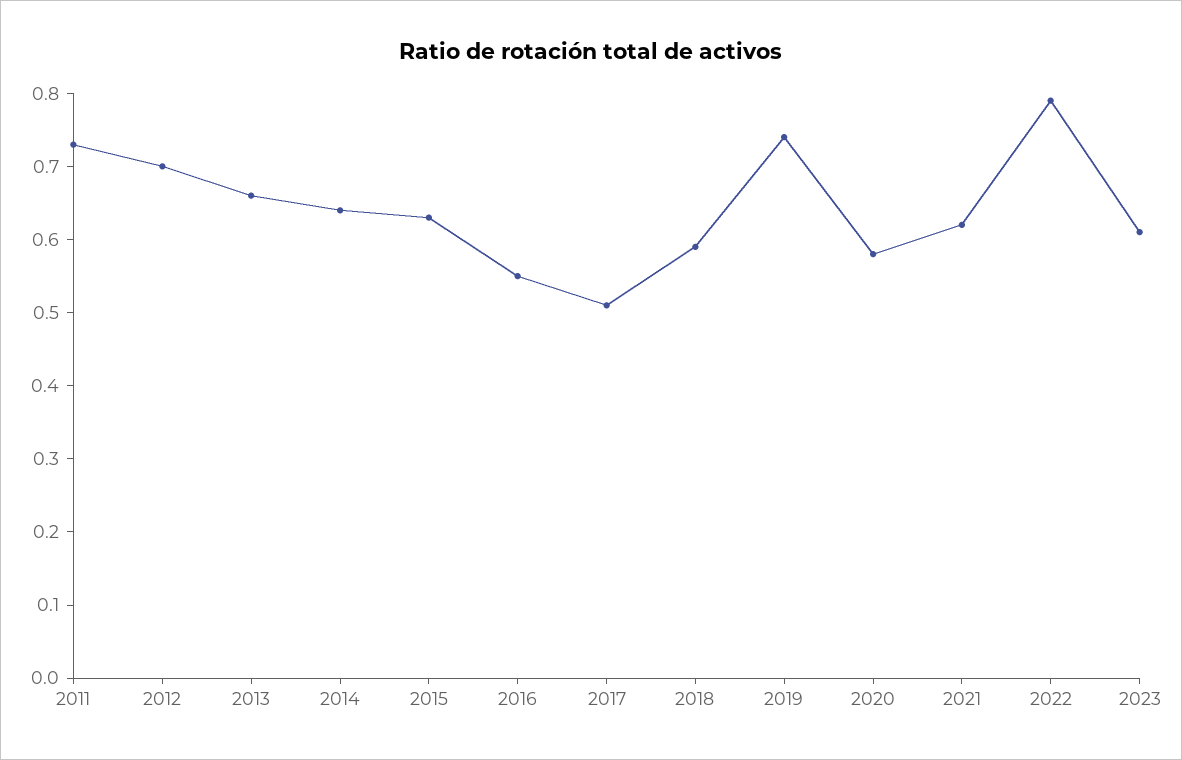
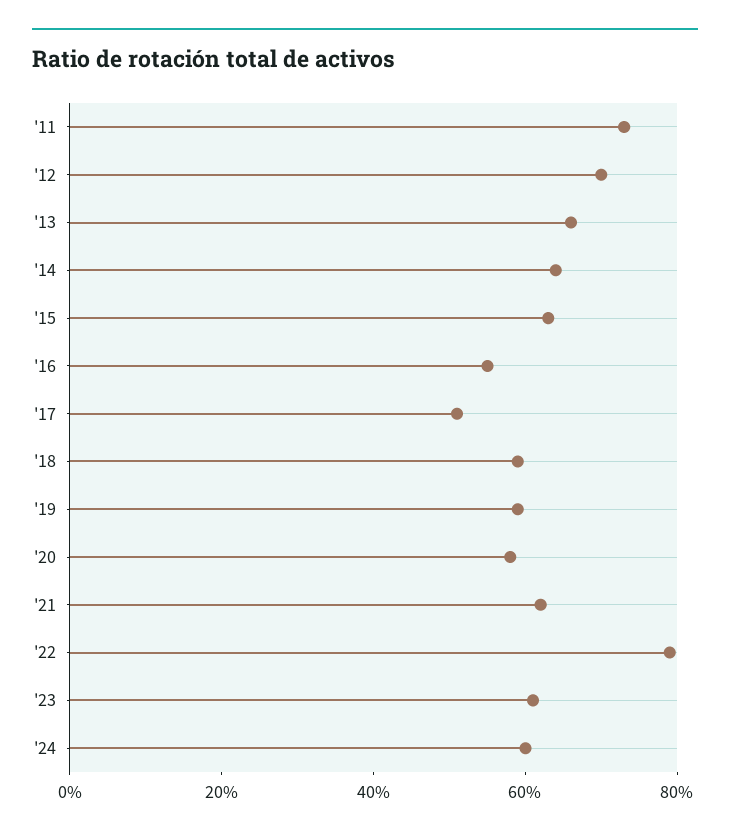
2019: 0.75 -> 0.6
'24: none -> 0.6

